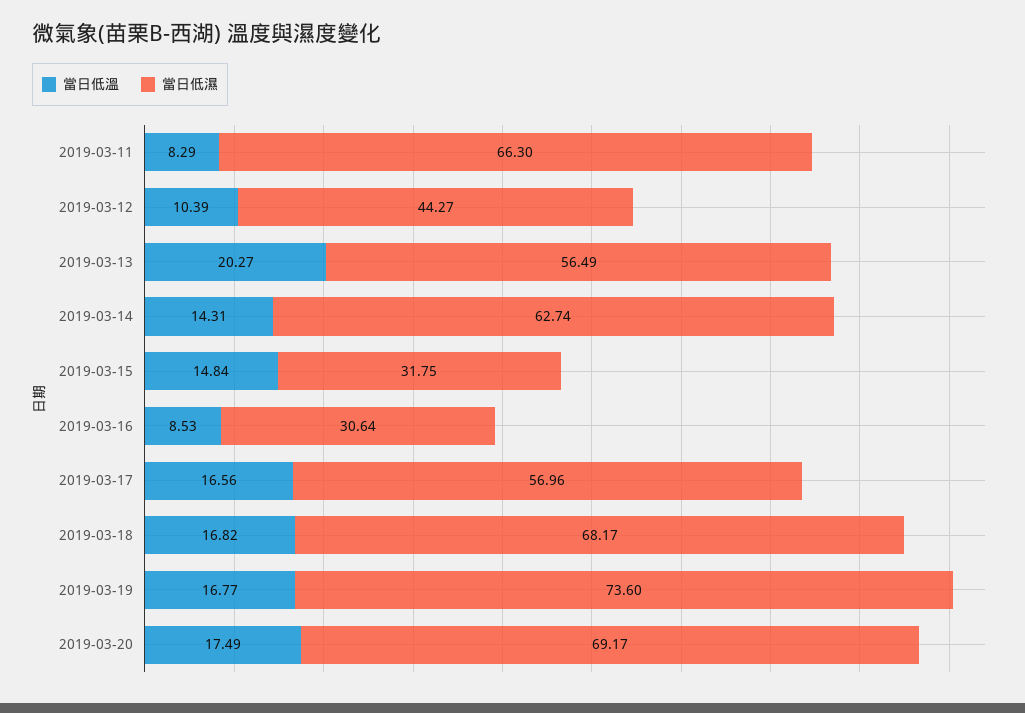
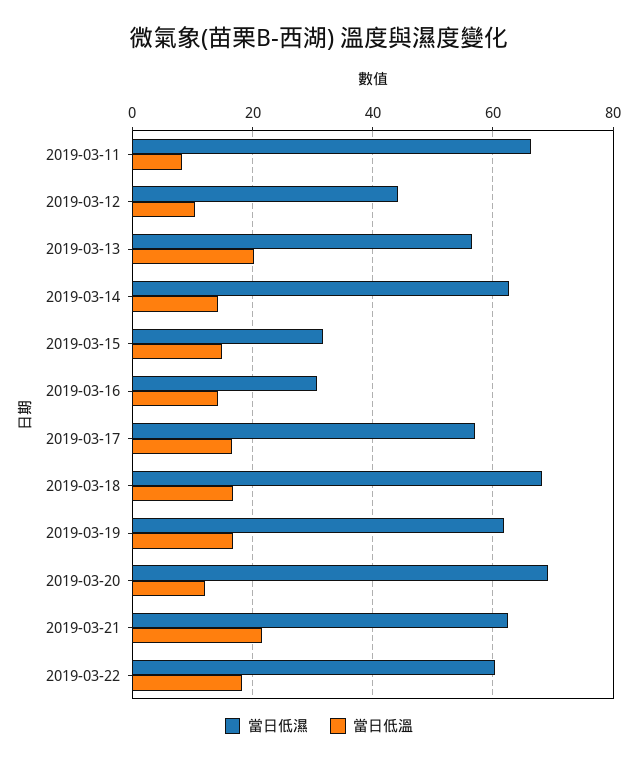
當日低溫, 2019-03-16: 8.53 -> 14
當日低濕, 2019-03-19: 73.6 -> 62
當日低溫, 2019-03-20: 17.49 -> 12
當日低濕, 2019-03-21: none -> 62
當日低溫, 2019-03-21: none -> 22
當日低濕, 2019-03-22: none -> 60
當日低溫, 2019-03-22: none -> 18

